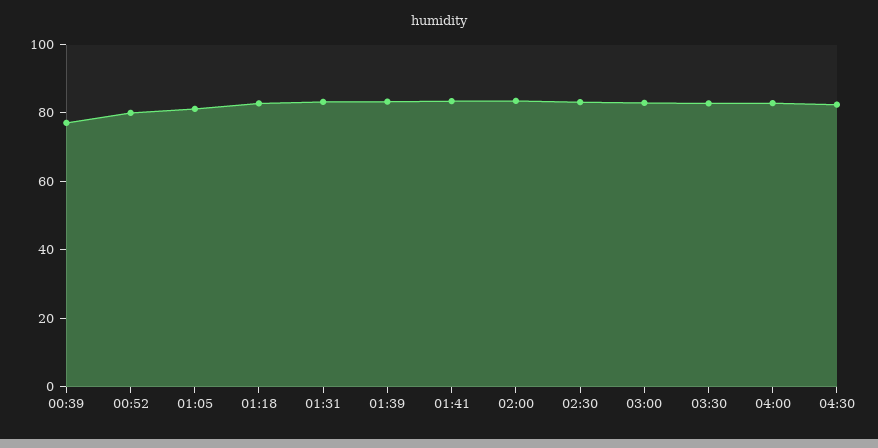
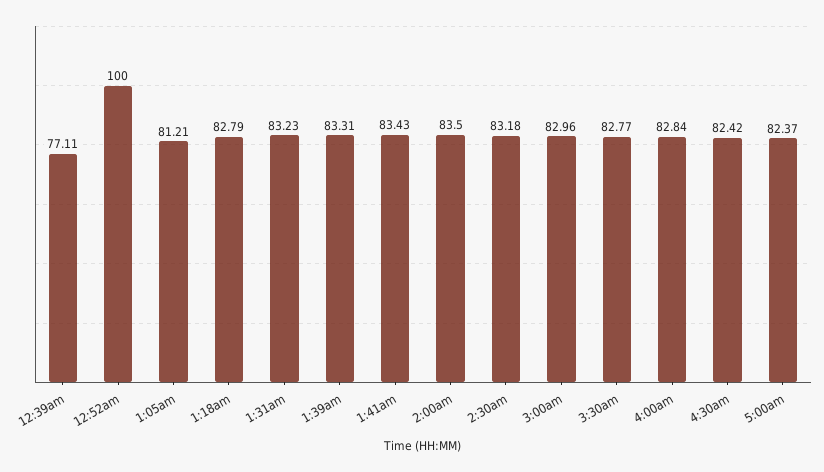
00:52: 80 -> 100
5:00am: none -> 82.37

